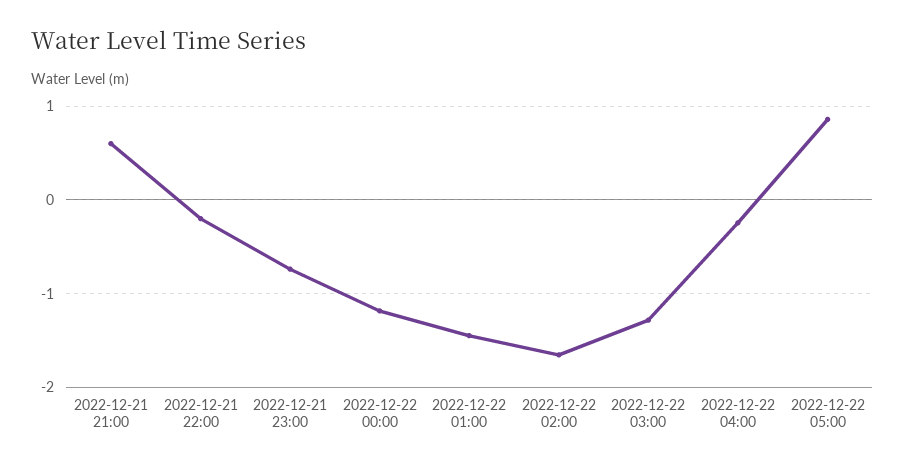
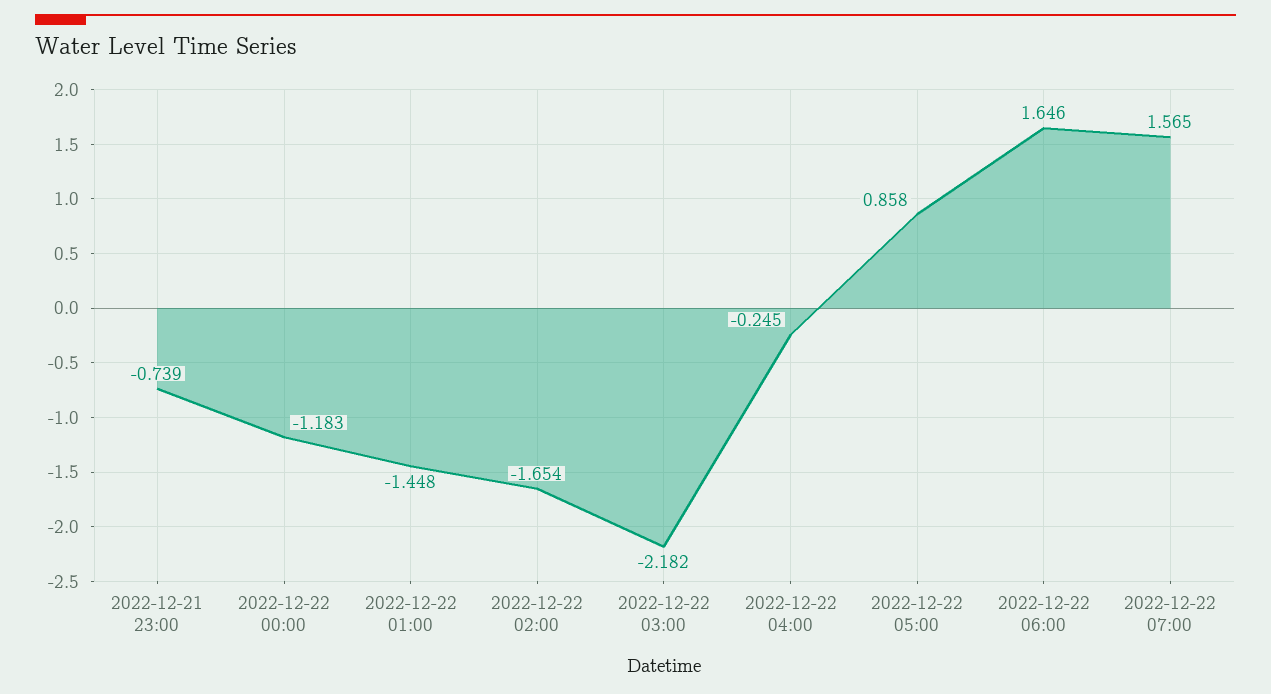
2022-12-21 21:00: 0.6 -> none
2022-12-21 22:00: -0.2 -> none
2022-12-22 03:00: -1.3 -> -2.182
2022-12-22 06:00: none -> 1.646
2022-12-22 07:00: none -> 1.565

